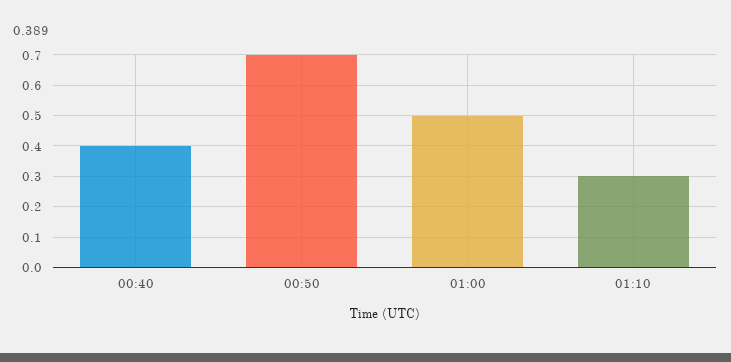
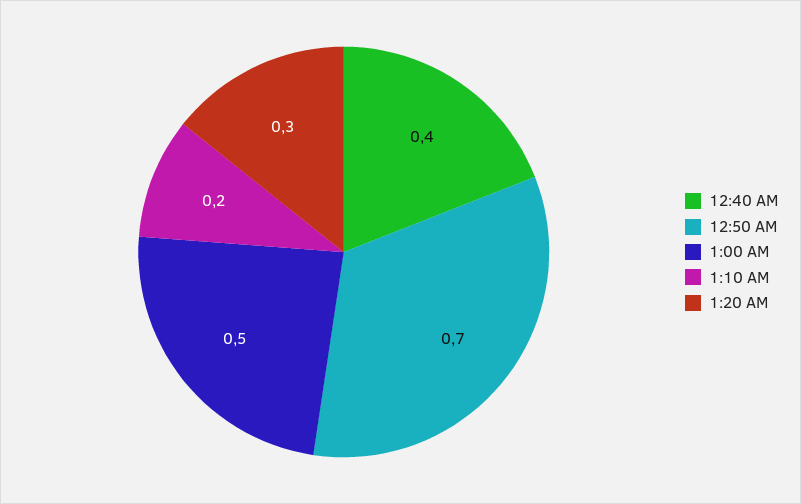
01:10: 0.3 -> 0.2
1:20 AM: none -> 0.3

